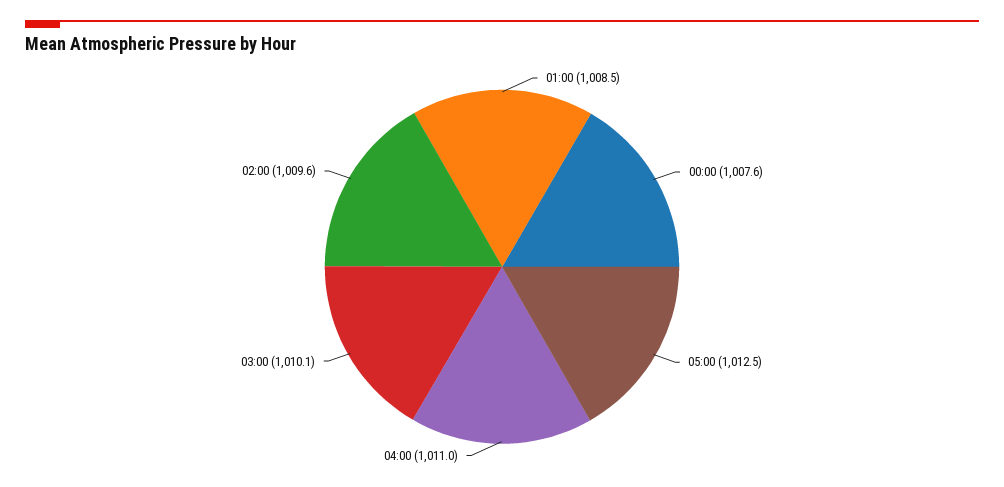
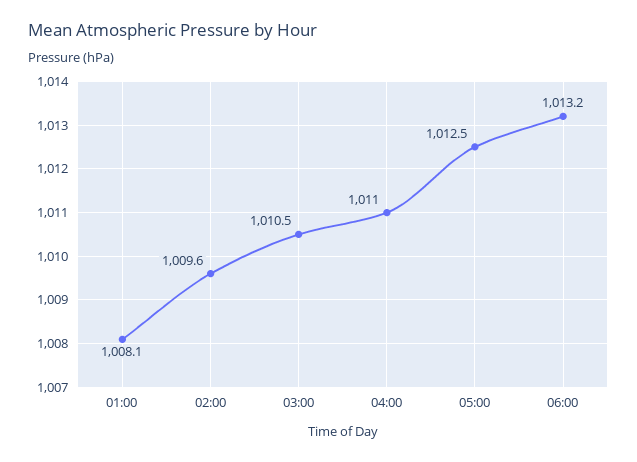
01:00: 1008.5 -> 1008.1
00:00: 1007.6 -> none
03:00: 1010.1 -> 1010.5
06:00: none -> 1013.2

